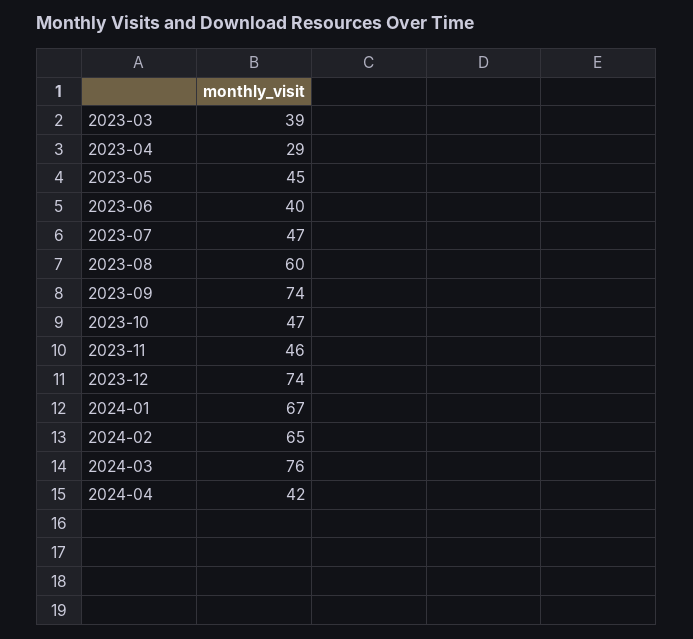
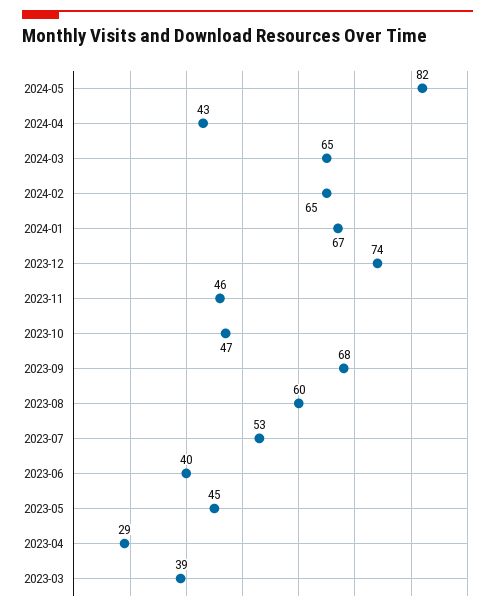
2023-07: 47 -> 53
2023-09: 74 -> 68
2024-03: 76 -> 65
2024-04: 42 -> 43
2024-05: none -> 82

